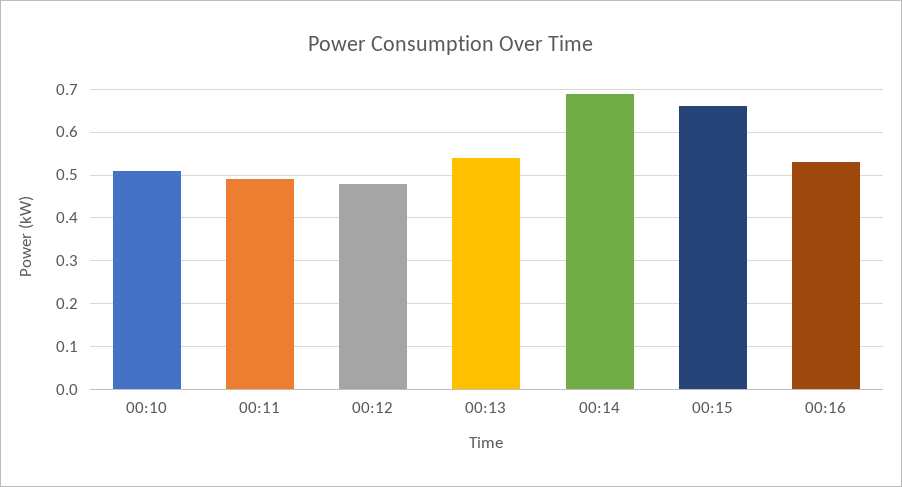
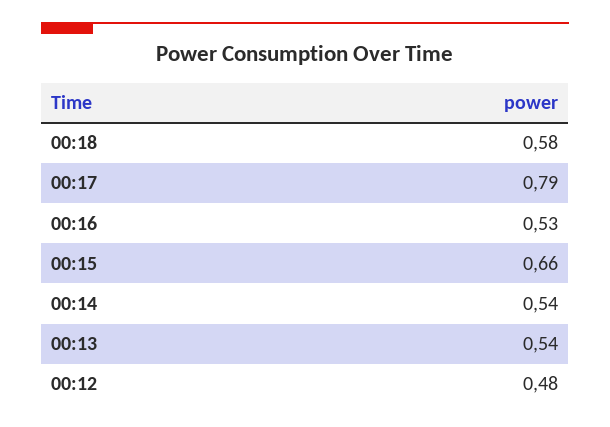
00:10: 0.5 -> none
00:11: 0.5 -> none
00:14: 0.7 -> 0.54
00:18: none -> 0.58
00:17: none -> 0.79

